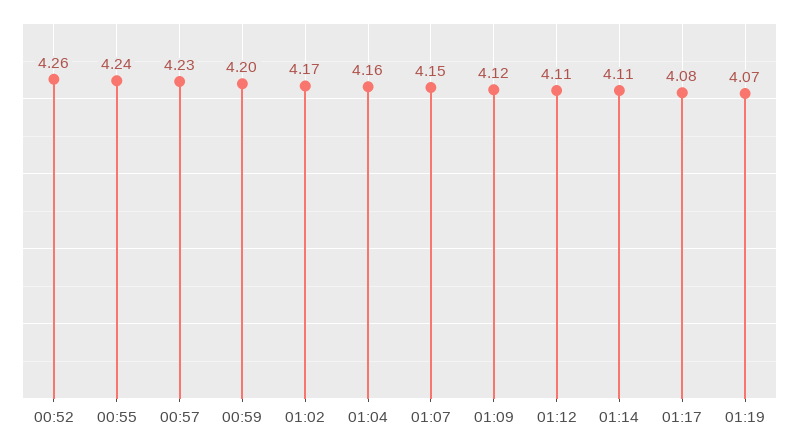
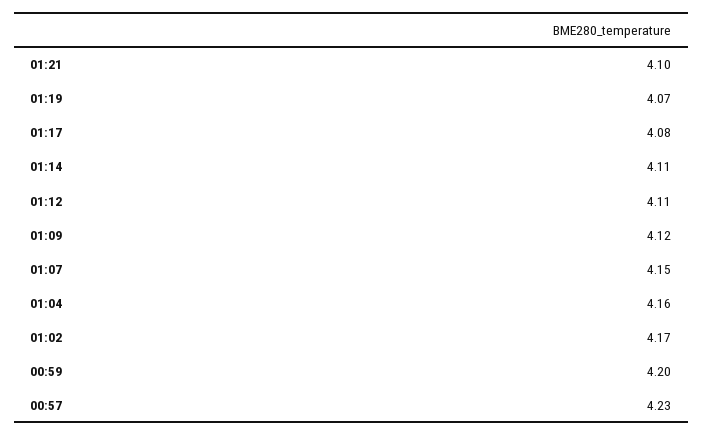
00:52: 4.26 -> none
00:55: 4.24 -> none
01:21: none -> 4.1

